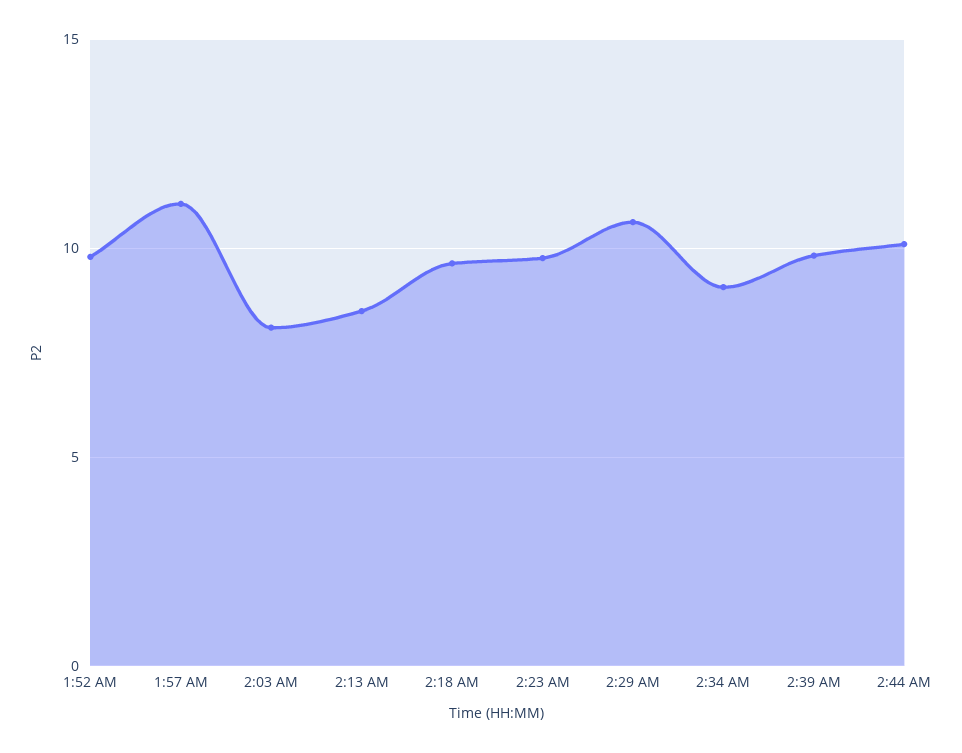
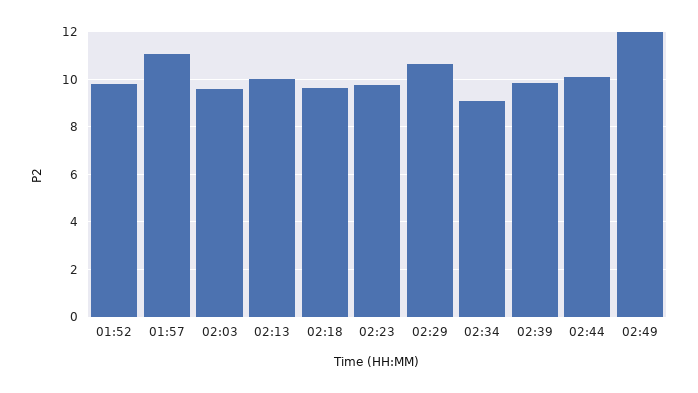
2:03 AM: 8 -> 9.5
2:13 AM: 8.5 -> 10
02:49: none -> 12

